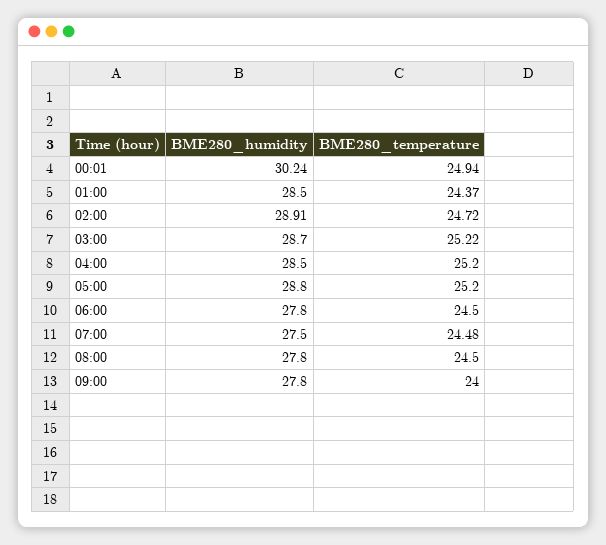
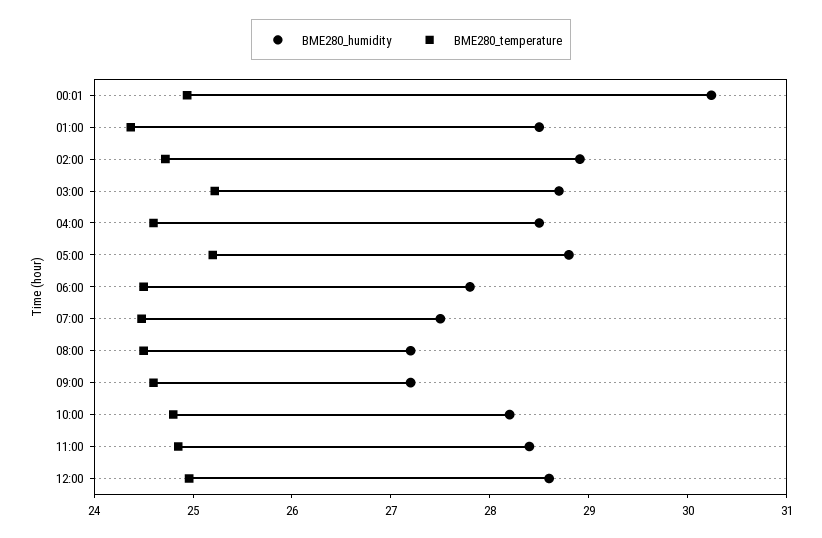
BME280_temperature, 04:00: 25.2 -> 24.6
BME280_humidity, 08:00: 27.8 -> 27.2
BME280_humidity, 09:00: 27.8 -> 27.2
BME280_temperature, 09:00: 24 -> 24.6
BME280_humidity, 10:00: none -> 28.2
BME280_temperature, 10:00: none -> 24.8
BME280_humidity, 11:00: none -> 28.4
BME280_temperature, 11:00: none -> 24.8
BME280_humidity, 12:00: none -> 28.6
BME280_temperature, 12:00: none -> 25

